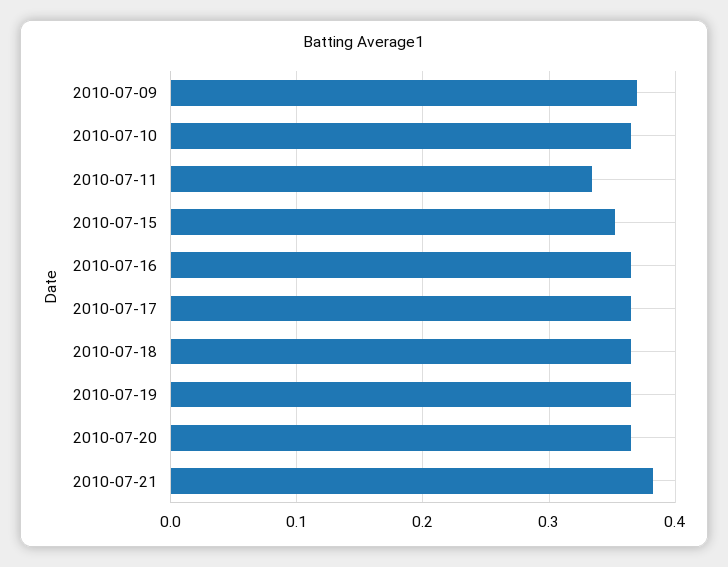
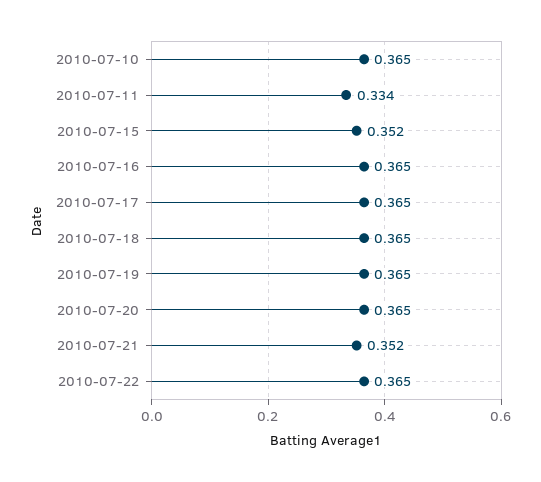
2010-07-09: 0.37 -> none
2010-07-21: 0.38 -> 0.352
2010-07-22: none -> 0.365

